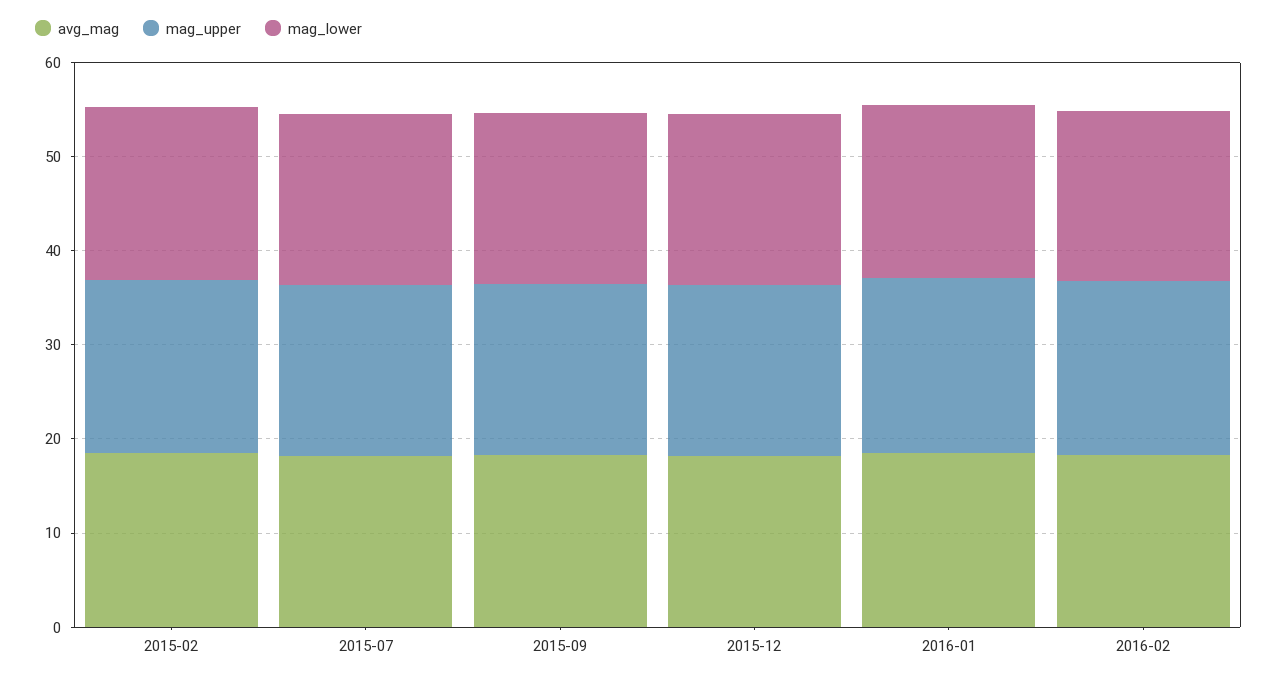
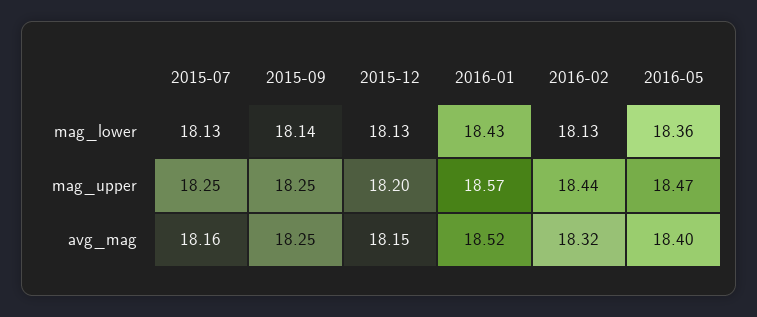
avg_mag, 2015-02: 18 -> none
mag_upper, 2015-02: 18 -> none
mag_lower, 2015-02: 18 -> none
mag_lower, 2016-05: none -> 18.36
mag_upper, 2016-05: none -> 18.47
avg_mag, 2016-05: none -> 18.4

